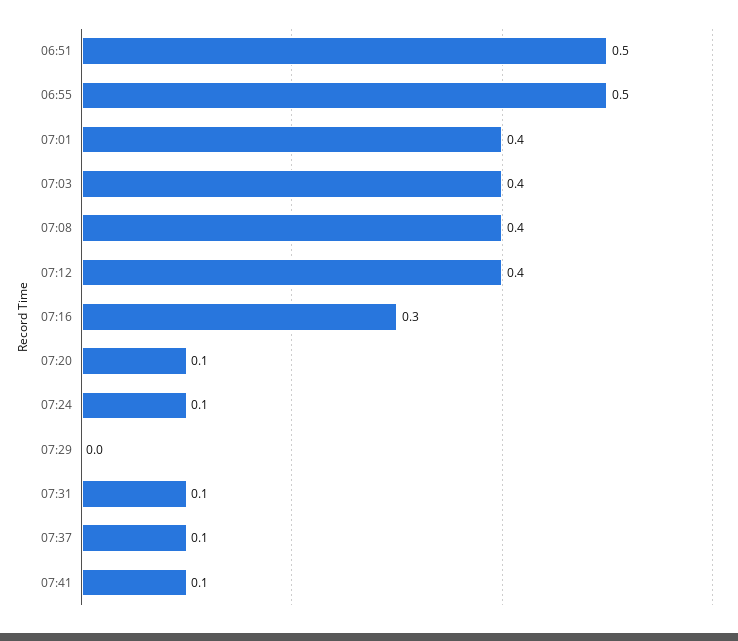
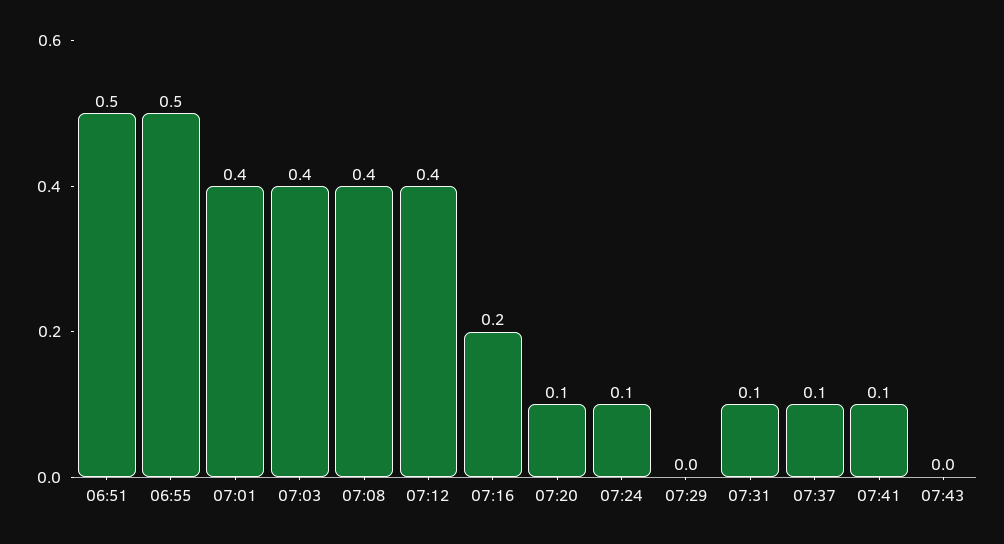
07:16: 0.3 -> 0.2
07:43: none -> 0

